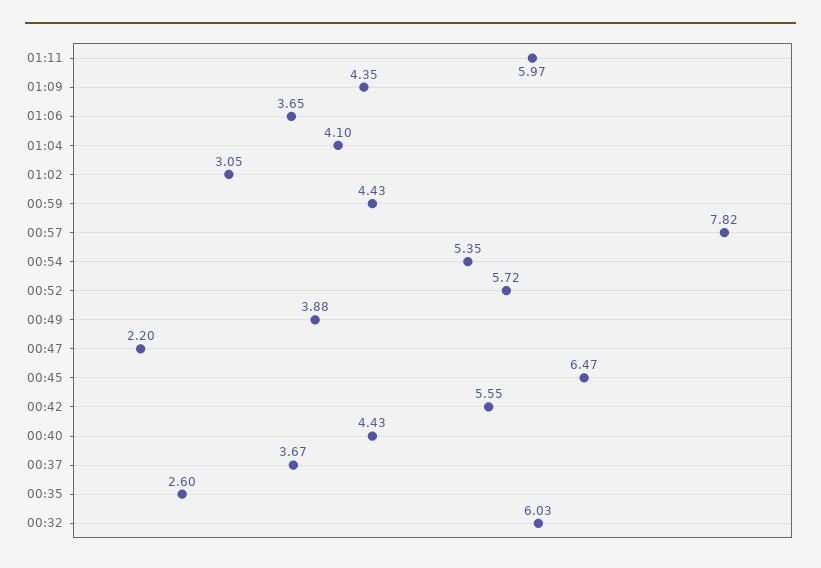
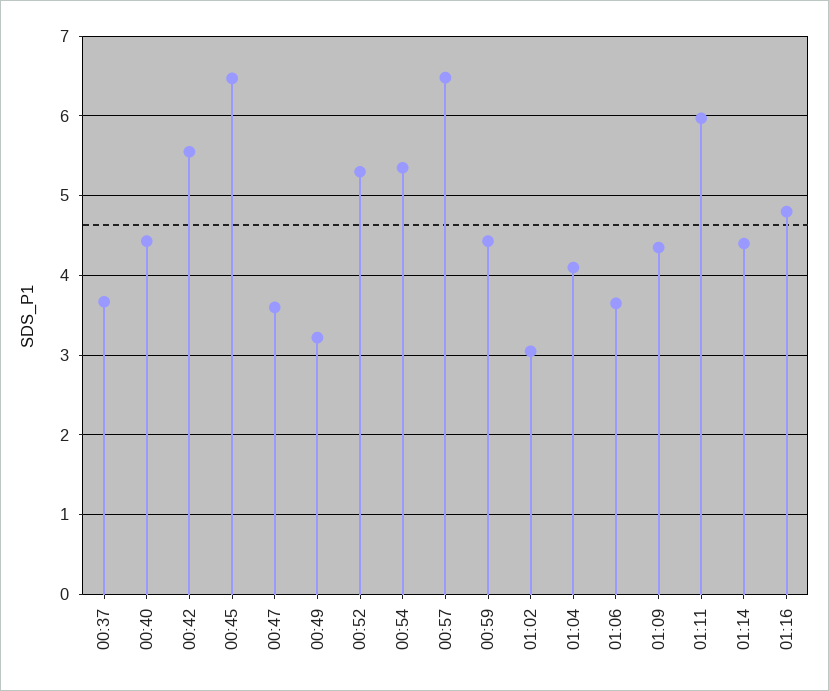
00:57: 7.82 -> 6.5
00:52: 5.72 -> 5.3
00:49: 3.88 -> 3.2
00:47: 2.2 -> 3.6
00:35: 2.6 -> none
00:32: 6.03 -> none
01:14: none -> 4.4
01:16: none -> 4.8

